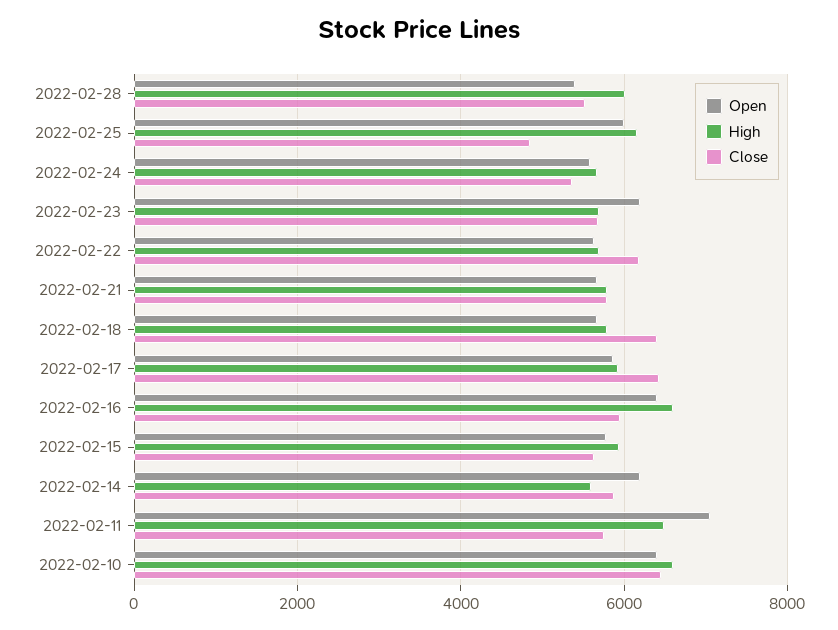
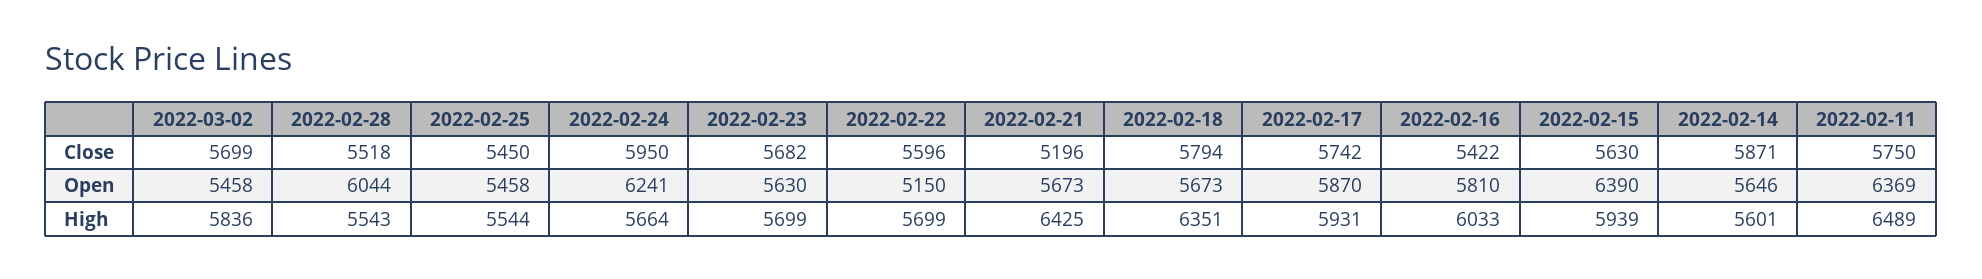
Open, 2022-02-28: 5400 -> 6044
High, 2022-02-28: 6000 -> 5543
Open, 2022-02-25: 6000 -> 5458
High, 2022-02-25: 6200 -> 5544
Close, 2022-02-25: 4800 -> 5450
Open, 2022-02-24: 5600 -> 6241
Close, 2022-02-24: 5400 -> 5950
Open, 2022-02-23: 6200 -> 5630
Open, 2022-02-22: 5600 -> 5150
Close, 2022-02-22: 6200 -> 5596
High, 2022-02-21: 5800 -> 6425
Close, 2022-02-21: 5800 -> 5196
High, 2022-02-18: 5800 -> 6351
Close, 2022-02-18: 6400 -> 5794
Close, 2022-02-17: 6400 -> 5742
Open, 2022-02-16: 6400 -> 5810
High, 2022-02-16: 6600 -> 6033
Close, 2022-02-16: 6000 -> 5422
Open, 2022-02-15: 5800 -> 6390
Open, 2022-02-14: 6200 -> 5646
Open, 2022-02-11: 7000 -> 6369
Open, 2022-02-10: 6400 -> none
High, 2022-02-10: 6600 -> none
Close, 2022-02-10: 6400 -> none
Close, 2022-03-02: none -> 5699
Open, 2022-03-02: none -> 5458
High, 2022-03-02: none -> 5836

